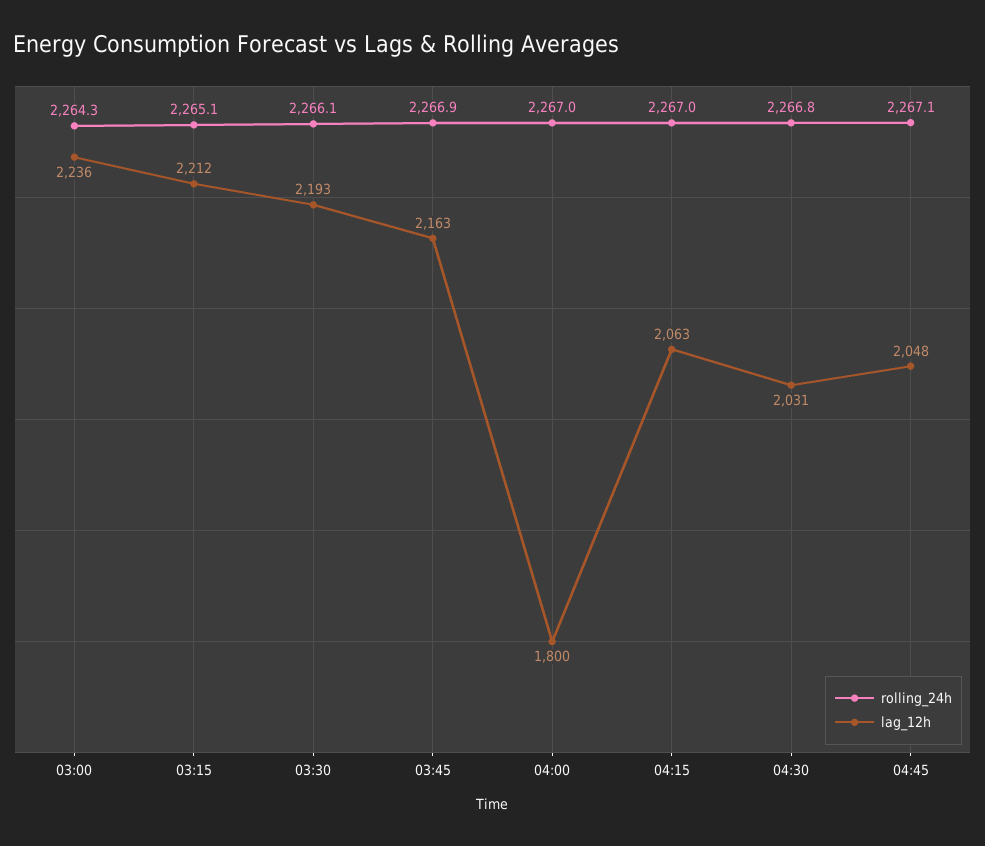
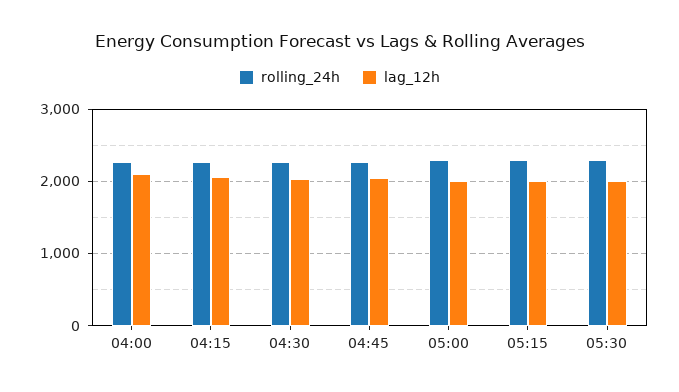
rolling_24h, 03:00: 2264.3 -> none
lag_12h, 03:00: 2236 -> none
rolling_24h, 03:15: 2265.1 -> none
lag_12h, 03:15: 2212 -> none
rolling_24h, 03:30: 2266.1 -> none
lag_12h, 03:30: 2193 -> none
rolling_24h, 03:45: 2266.9 -> none
lag_12h, 03:45: 2163 -> none
lag_12h, 04:00: 1800 -> 2100
rolling_24h, 05:00: none -> 2300
lag_12h, 05:00: none -> 2000
rolling_24h, 05:15: none -> 2300
lag_12h, 05:15: none -> 2000
rolling_24h, 05:30: none -> 2300
lag_12h, 05:30: none -> 2000

